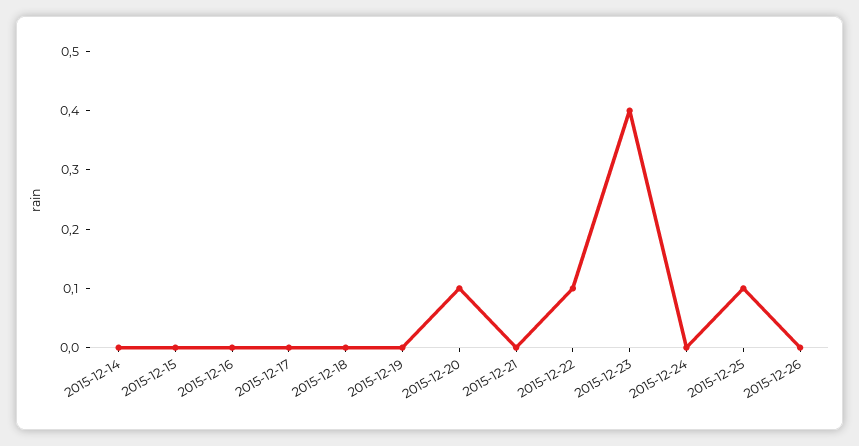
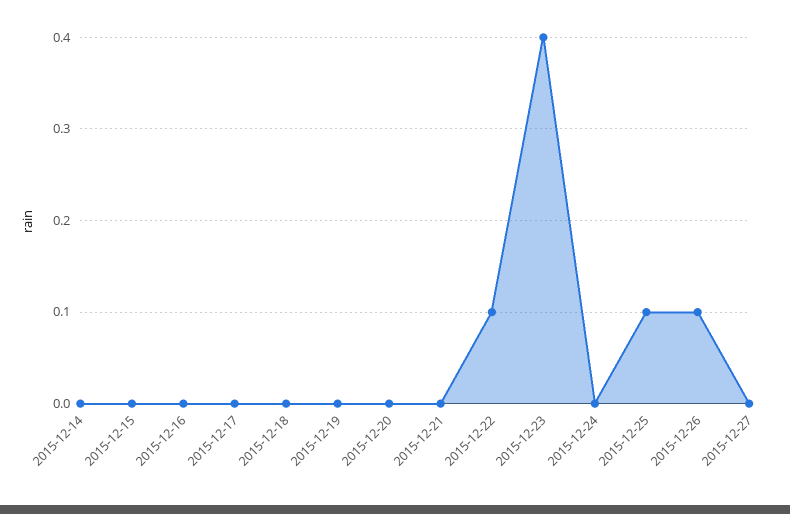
2015-12-20: 0.1 -> 0
2015-12-26: 0 -> 0.1
2015-12-27: none -> 0

